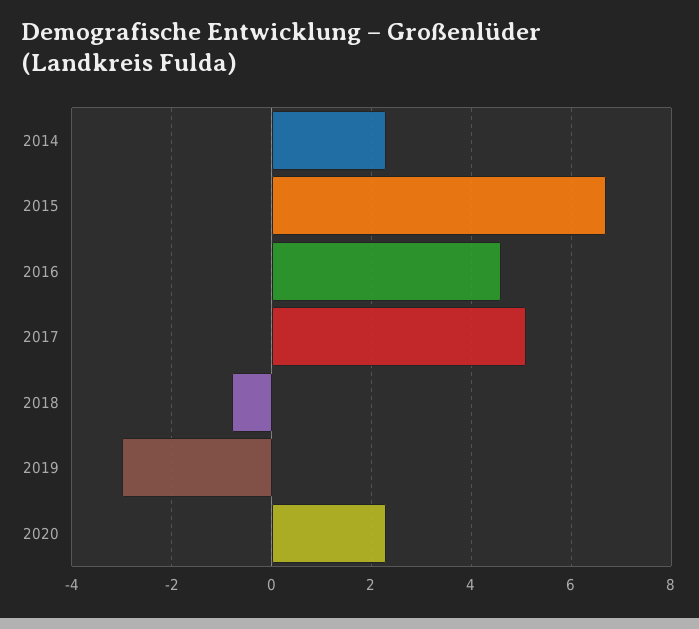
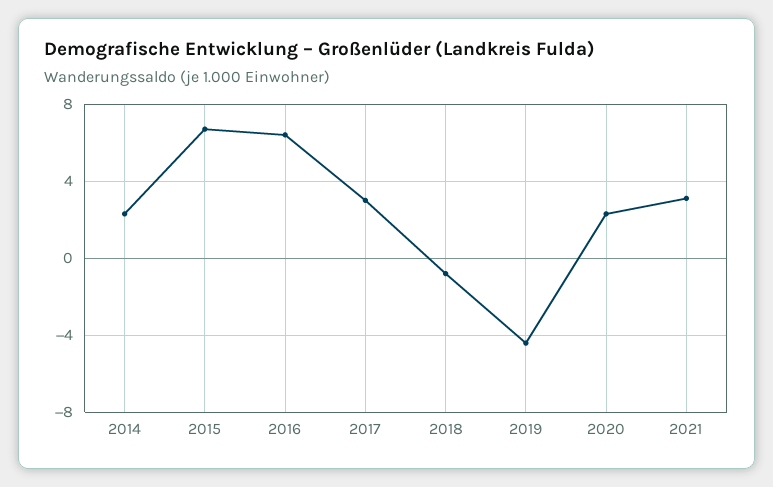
2016: 4.5 -> 6.5
2017: 5 -> 3
2019: -3 -> -4.5
2021: none -> 3

